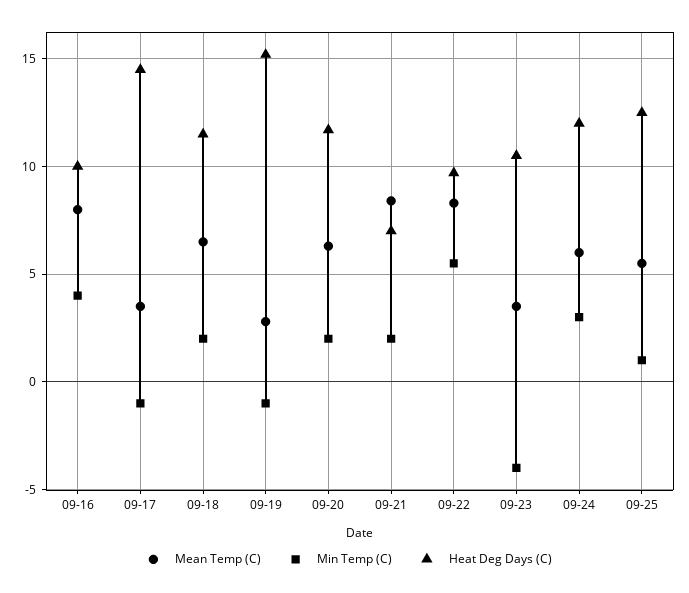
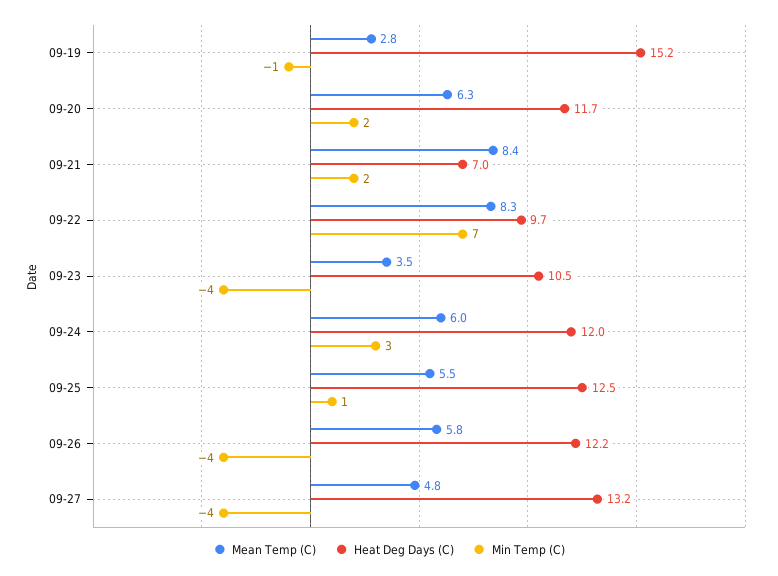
Mean Temp (C), 09-16: 8 -> none
Min Temp (C), 09-16: 4 -> none
Heat Deg Days (C), 09-16: 10 -> none
Mean Temp (C), 09-17: 3.5 -> none
Min Temp (C), 09-17: -1 -> none
Heat Deg Days (C), 09-17: 14.5 -> none
Mean Temp (C), 09-18: 6.5 -> none
Min Temp (C), 09-18: 2 -> none
Heat Deg Days (C), 09-18: 11.5 -> none
Min Temp (C), 09-22: 5.5 -> 7
Mean Temp (C), 09-26: none -> 5.8
Heat Deg Days (C), 09-26: none -> 12.2
Min Temp (C), 09-26: none -> -4
Mean Temp (C), 09-27: none -> 4.8
Heat Deg Days (C), 09-27: none -> 13.2
Min Temp (C), 09-27: none -> -4

